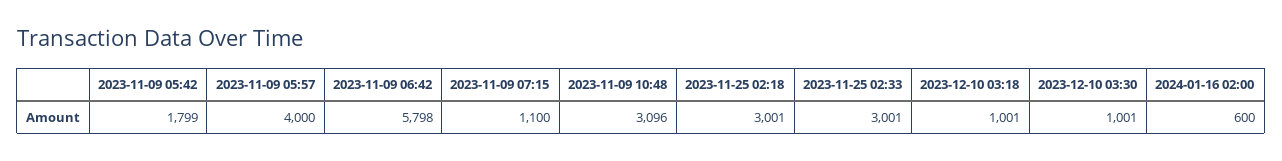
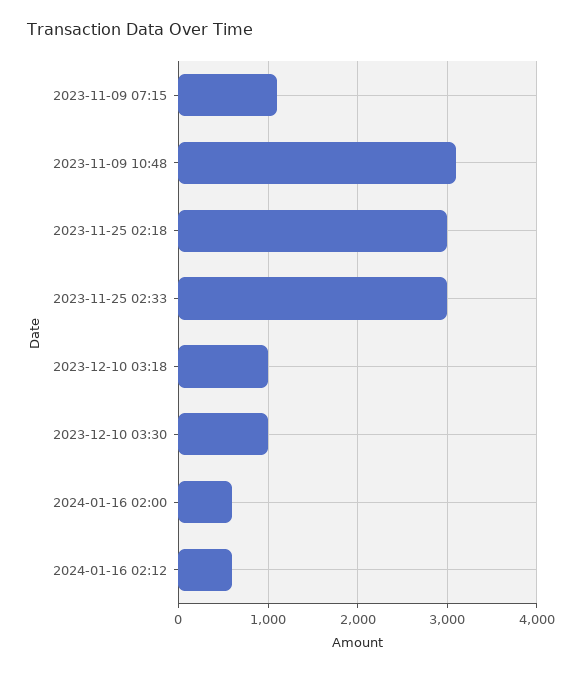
2023-11-09 05:42: 1799 -> none
2023-11-09 05:57: 4000 -> none
2023-11-09 06:42: 5798 -> none
2024-01-16 02:12: none -> 600

